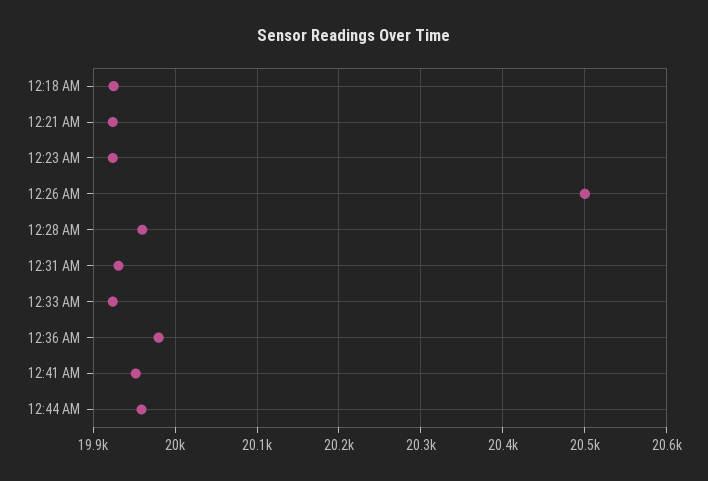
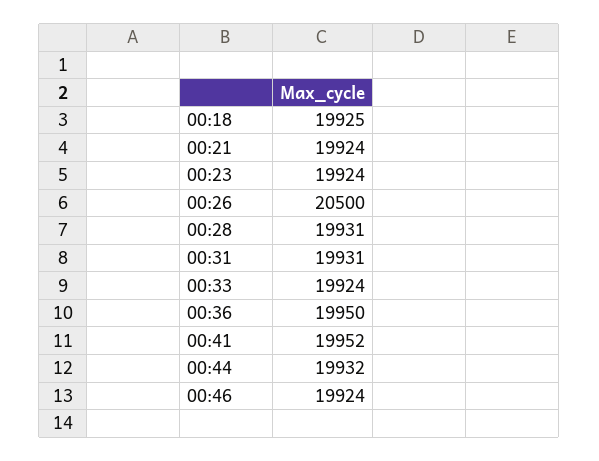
12:28 AM: 19960 -> 19931
12:36 AM: 19980 -> 19950
12:44 AM: 19960 -> 19932
00:46: none -> 19924

